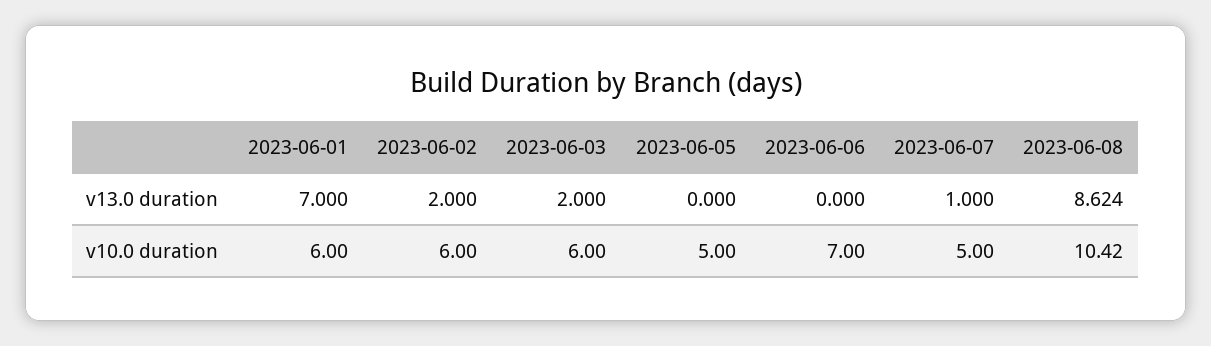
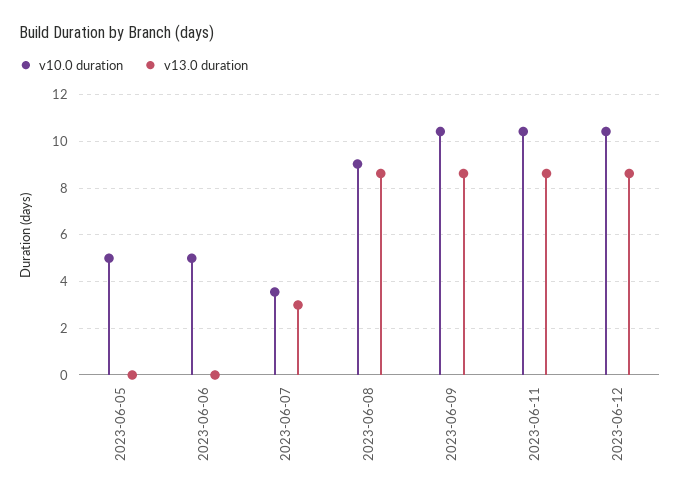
v13.0 duration, 2023-06-01: 7 -> none
v13.0 duration, 2023-06-02: 2 -> none
v13.0 duration, 2023-06-03: 2 -> none
v13.0 duration, 2023-06-07: 1 -> 3
v10.0 duration, 2023-06-01: 6 -> none
v10.0 duration, 2023-06-02: 6 -> none
v10.0 duration, 2023-06-03: 6 -> none
v10.0 duration, 2023-06-06: 7 -> 5
v10.0 duration, 2023-06-07: 5 -> 3.5
v10.0 duration, 2023-06-08: 10.42 -> 9
v10.0 duration, 2023-06-09: none -> 10.5
v13.0 duration, 2023-06-09: none -> 8.5
v10.0 duration, 2023-06-11: none -> 10.5
v13.0 duration, 2023-06-11: none -> 8.5
v10.0 duration, 2023-06-12: none -> 10.5
v13.0 duration, 2023-06-12: none -> 8.5

